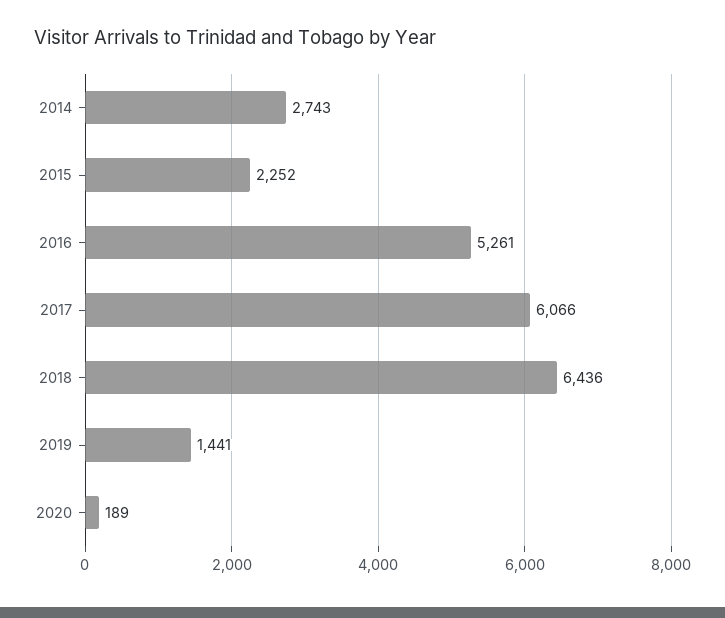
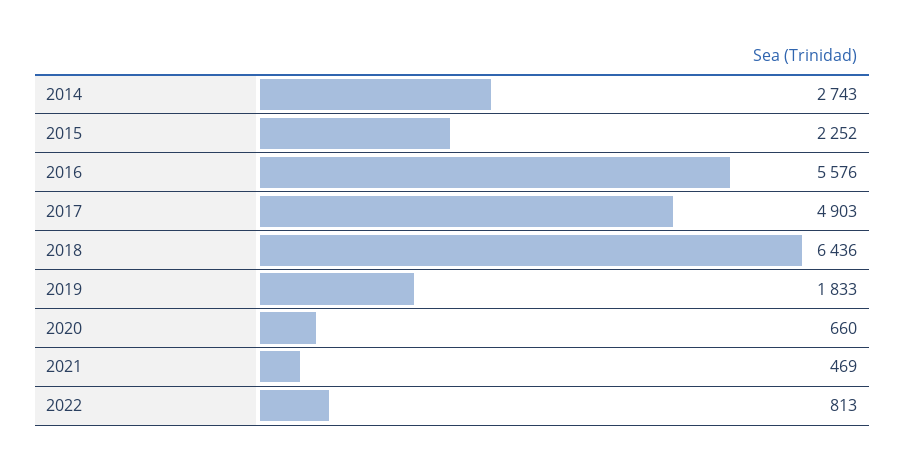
2016: 5261 -> 5576
2017: 6066 -> 4903
2019: 1441 -> 1833
2020: 189 -> 660
2021: none -> 469
2022: none -> 813

